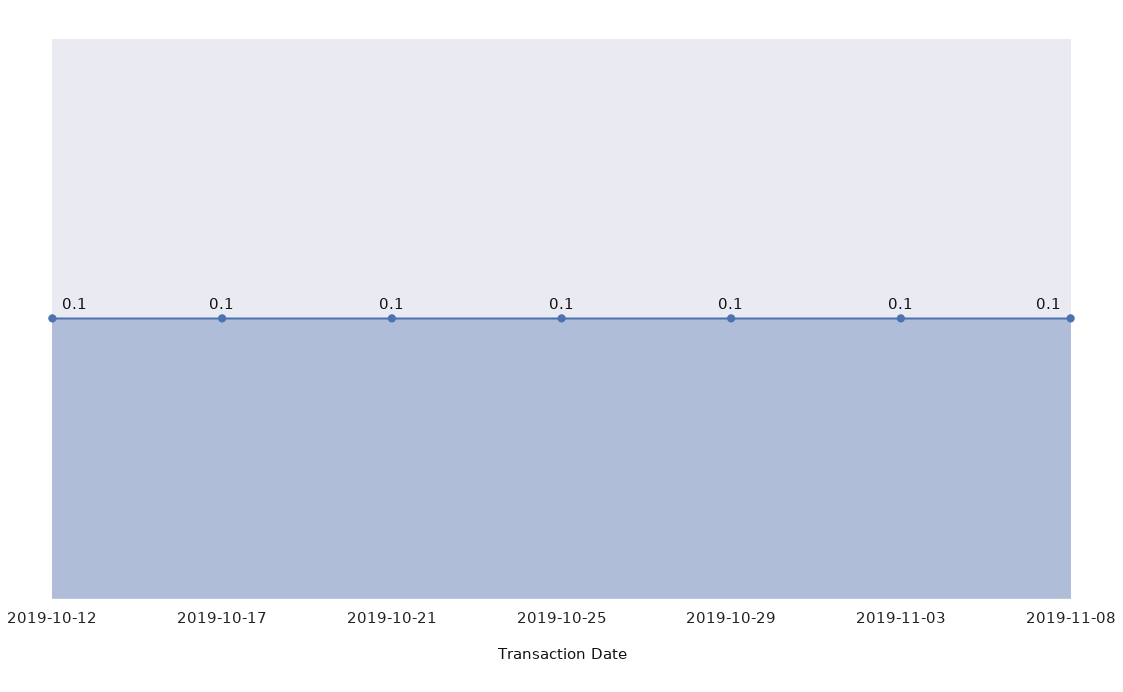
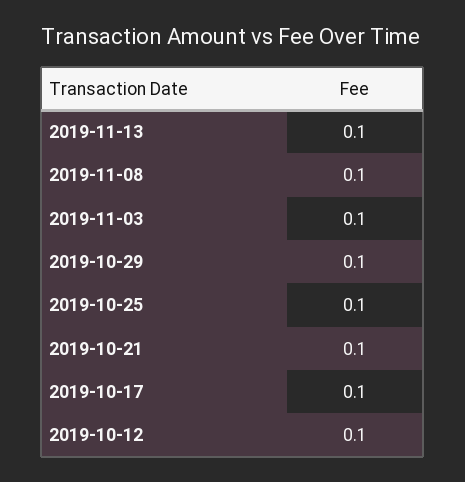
2019-11-13: none -> 0.1

